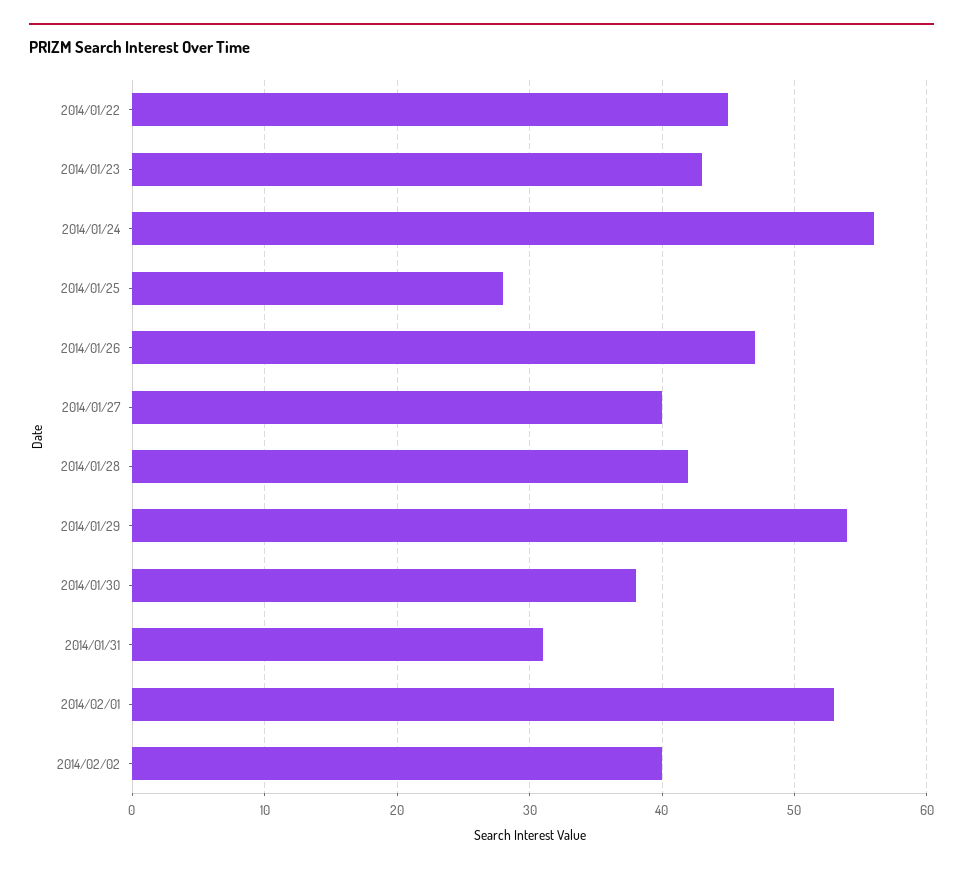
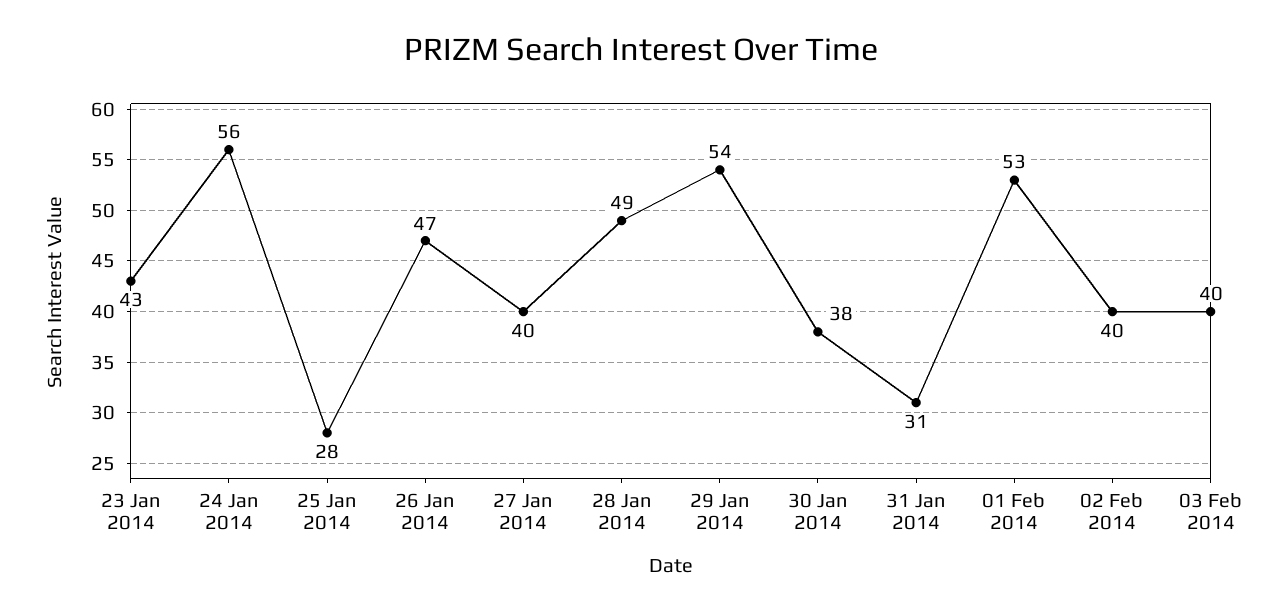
2014/01/22: 45 -> none
2014/01/28: 42 -> 49
03 Feb 2014: none -> 40

